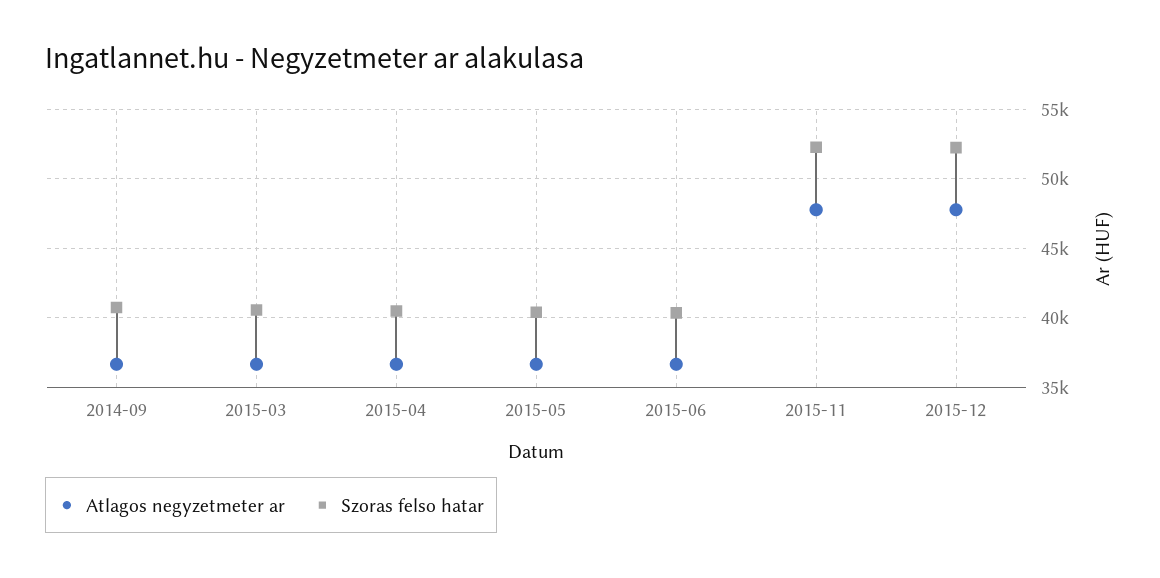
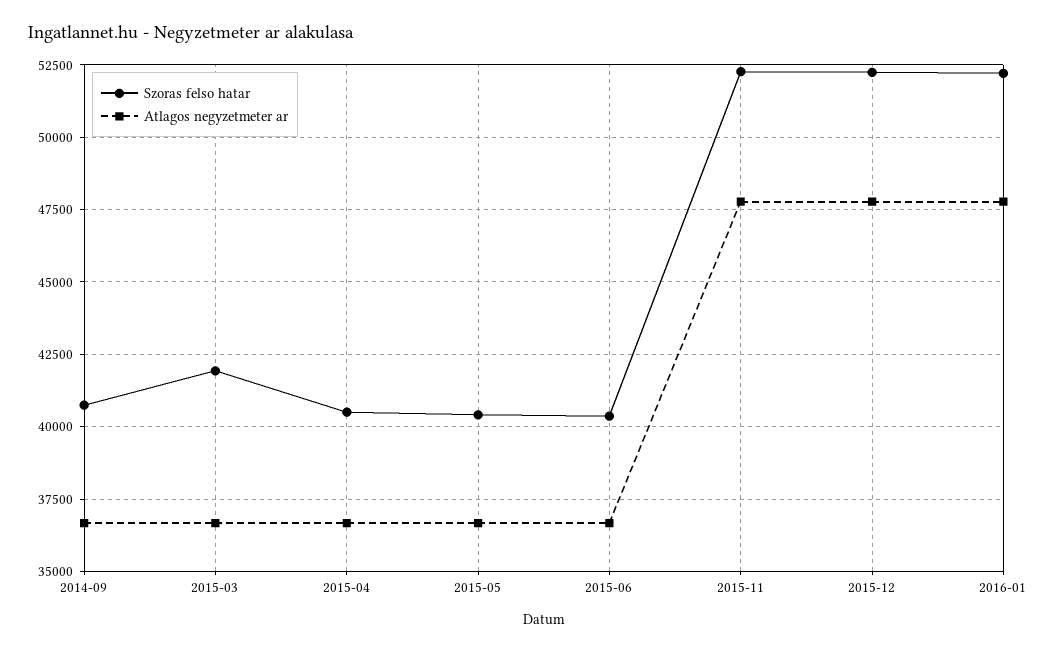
Szoras felso hatar, 2015-03: 40500 -> 42000
Szoras felso hatar, 2016-01: none -> 52250
Atlagos negyzetmeter ar, 2016-01: none -> 47750

